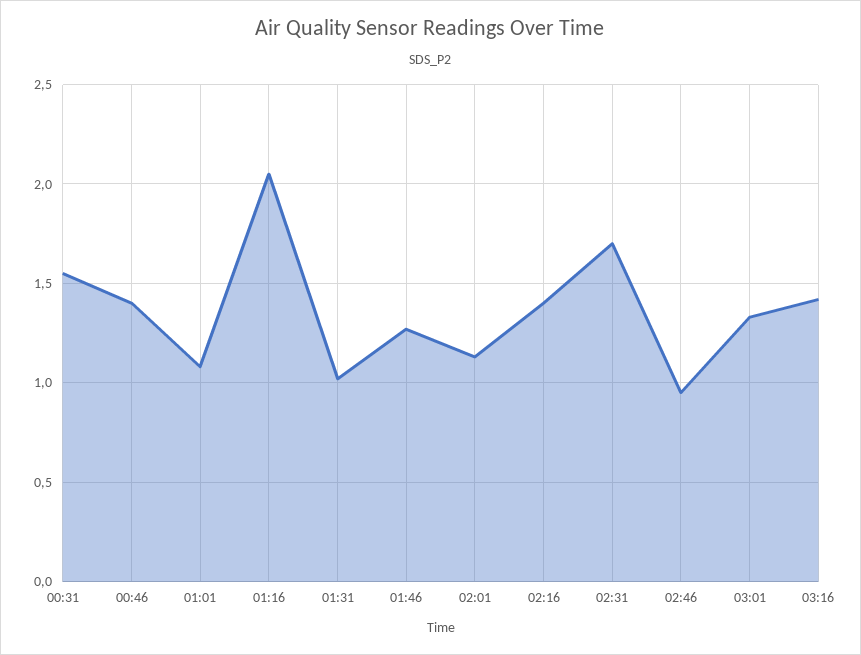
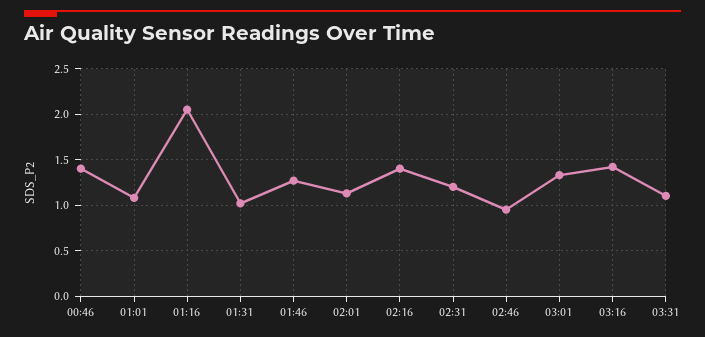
00:31: 1.55 -> none
02:31: 1.7 -> 1.2
03:31: none -> 1.1

